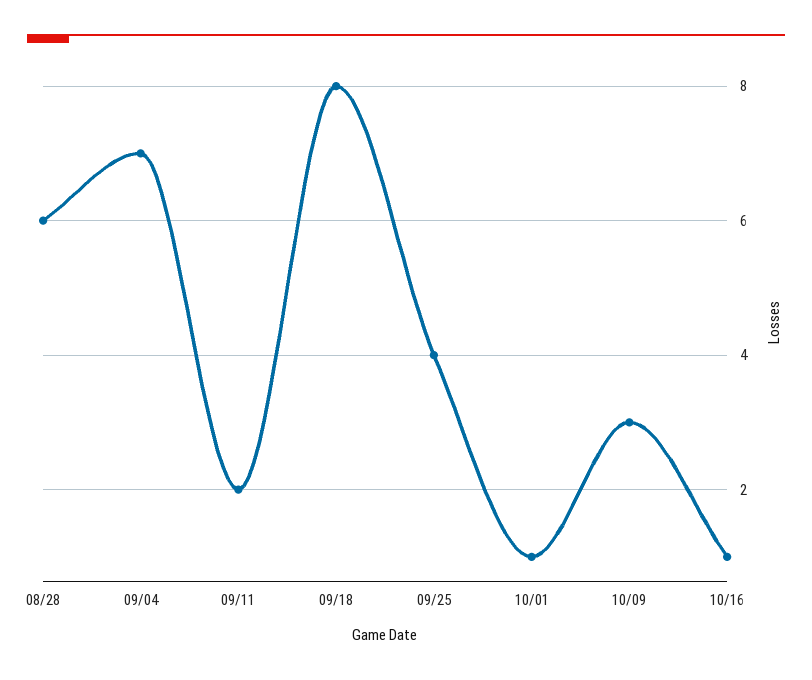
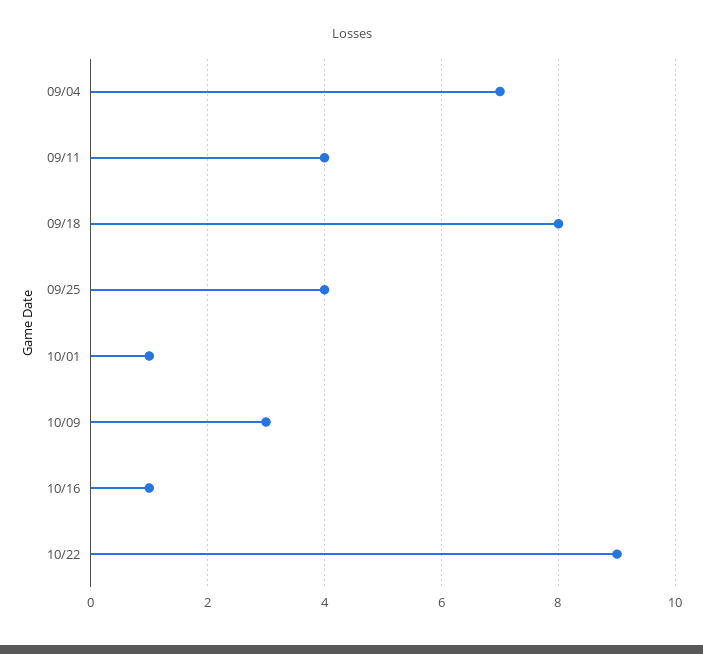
08/28: 6 -> none
09/11: 2 -> 4
10/22: none -> 9

